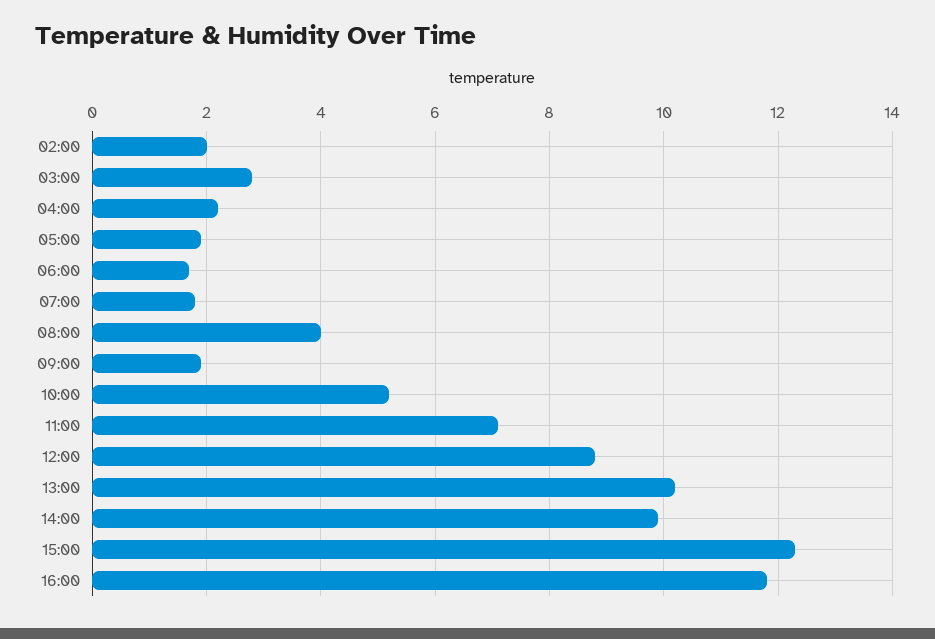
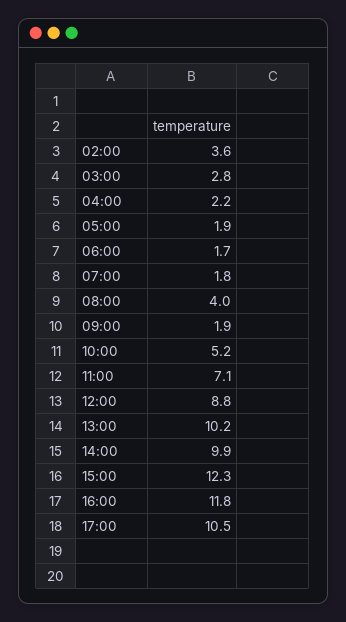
02:00: 2 -> 3.6
17:00: none -> 10.5

